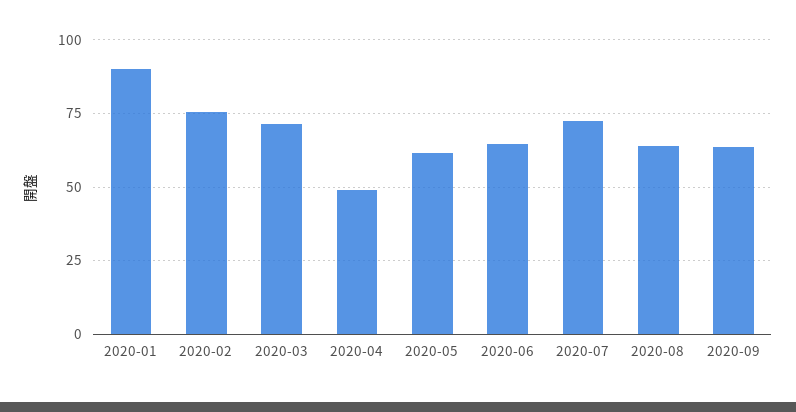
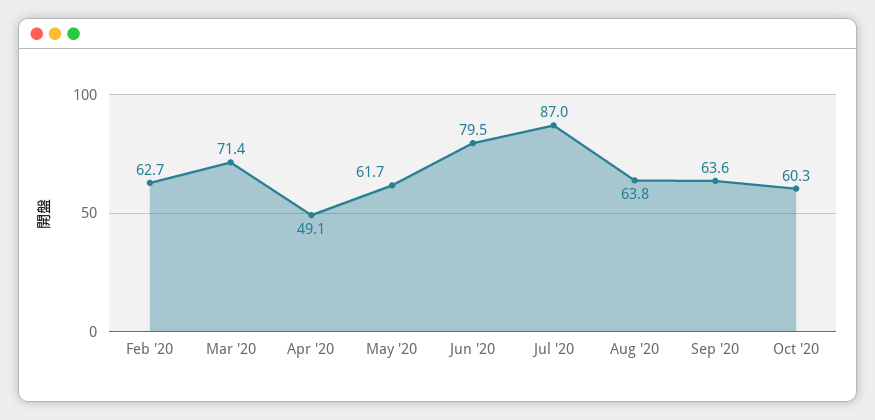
2020-01: 90 -> none
2020-02: 75 -> 62.7
2020-06: 65 -> 79.5
2020-07: 72.5 -> 87
Oct '20: none -> 60.3

